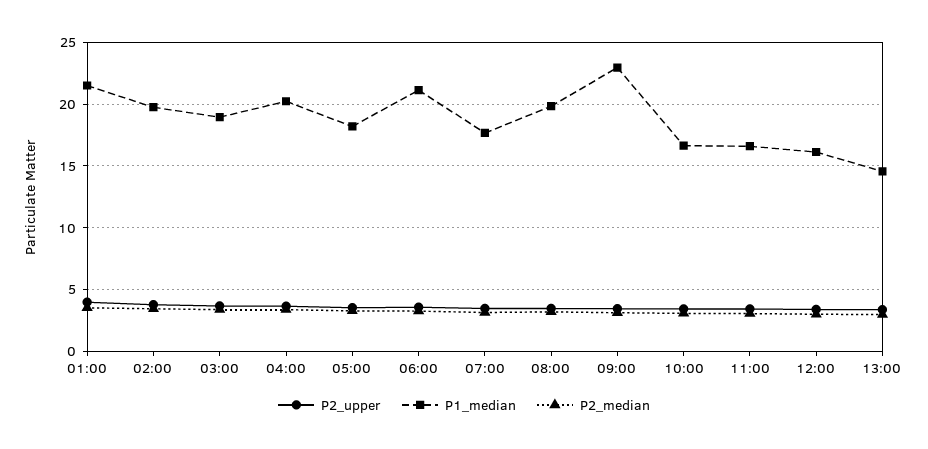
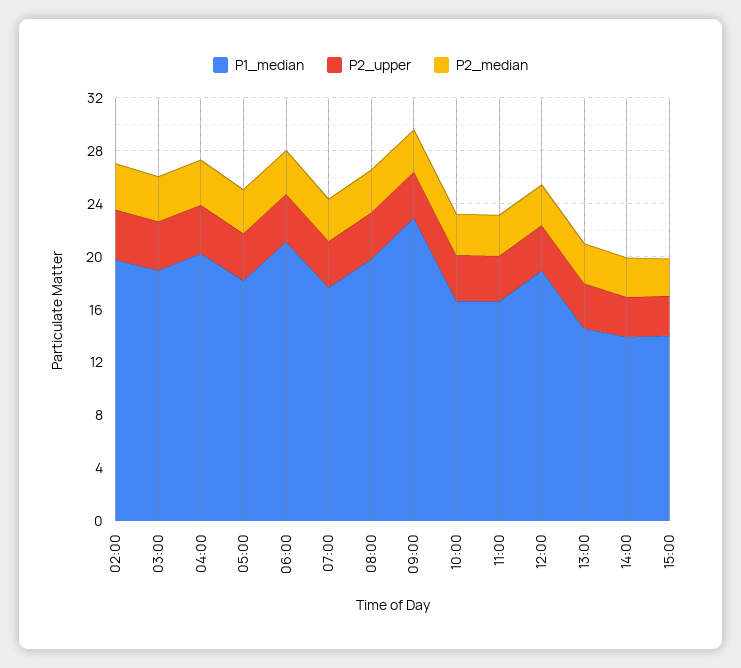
P2_upper, 01:00: 4 -> none
P1_median, 01:00: 21.5 -> none
P2_median, 01:00: 3.5 -> none
P1_median, 12:00: 16 -> 19
P1_median, 14:00: none -> 14
P2_upper, 14:00: none -> 3
P2_median, 14:00: none -> 3
P1_median, 15:00: none -> 14
P2_upper, 15:00: none -> 3
P2_median, 15:00: none -> 3

